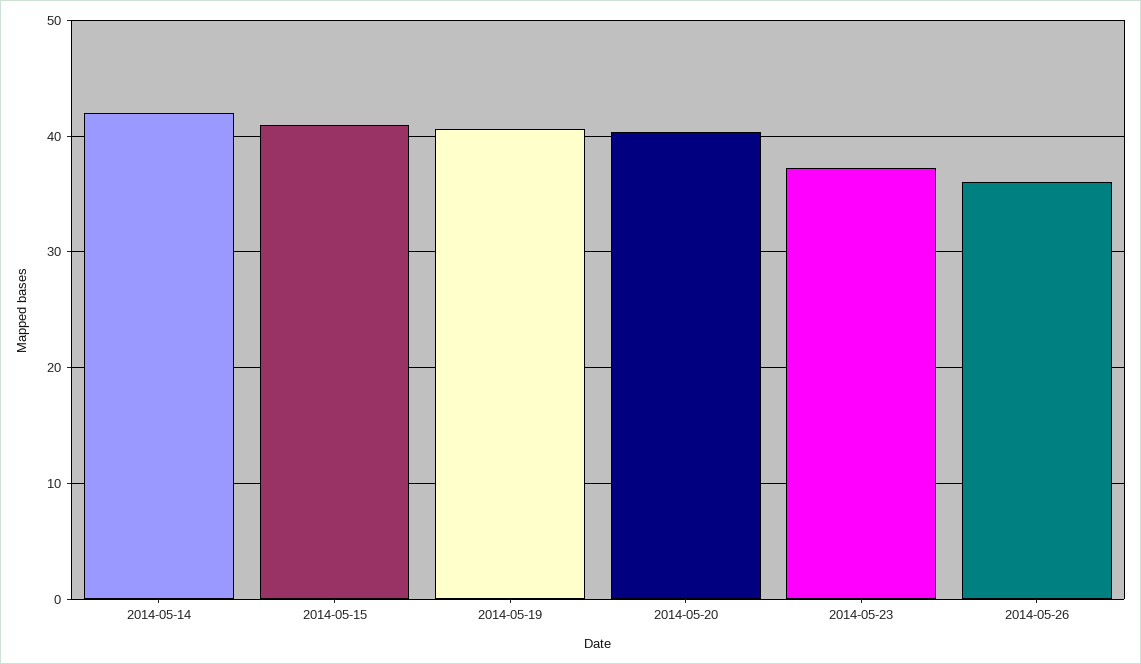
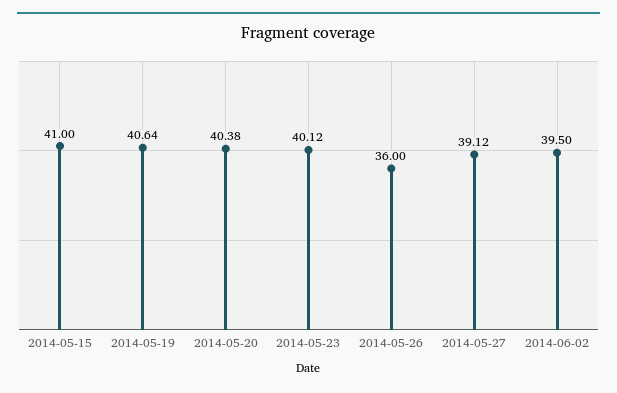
2014-05-14: 42 -> none
2014-05-23: 37 -> 40.12
2014-05-27: none -> 39.12
2014-06-02: none -> 39.5

